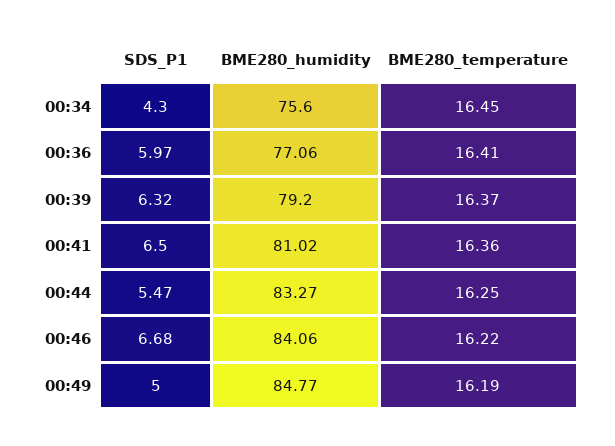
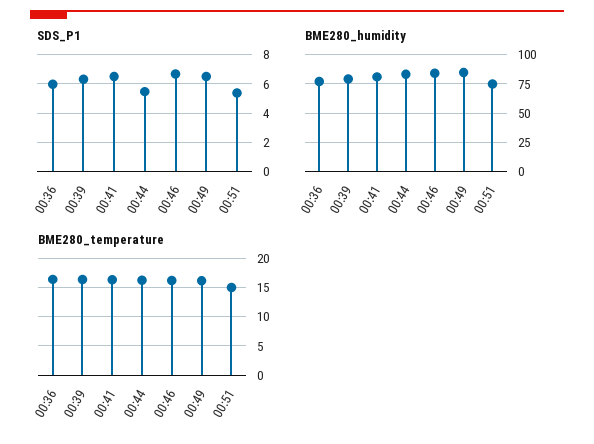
SDS_P1, 00:34: 4.3 -> none
BME280_humidity, 00:34: 75.6 -> none
BME280_temperature, 00:34: 16.45 -> none
SDS_P1, 00:49: 5 -> 6.5
SDS_P1, 00:51: none -> 5.5
BME280_humidity, 00:51: none -> 75
BME280_temperature, 00:51: none -> 15

